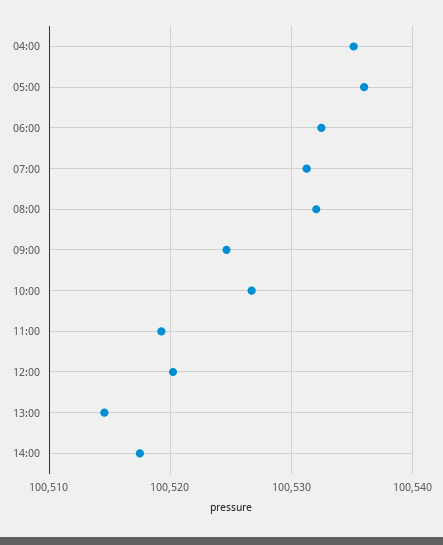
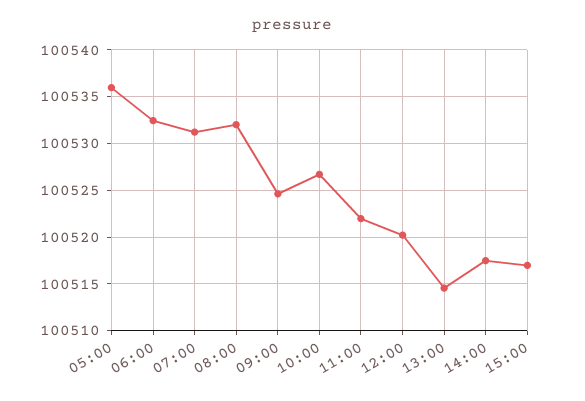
04:00: 100535 -> none
11:00: 100519 -> 100522
15:00: none -> 100517

